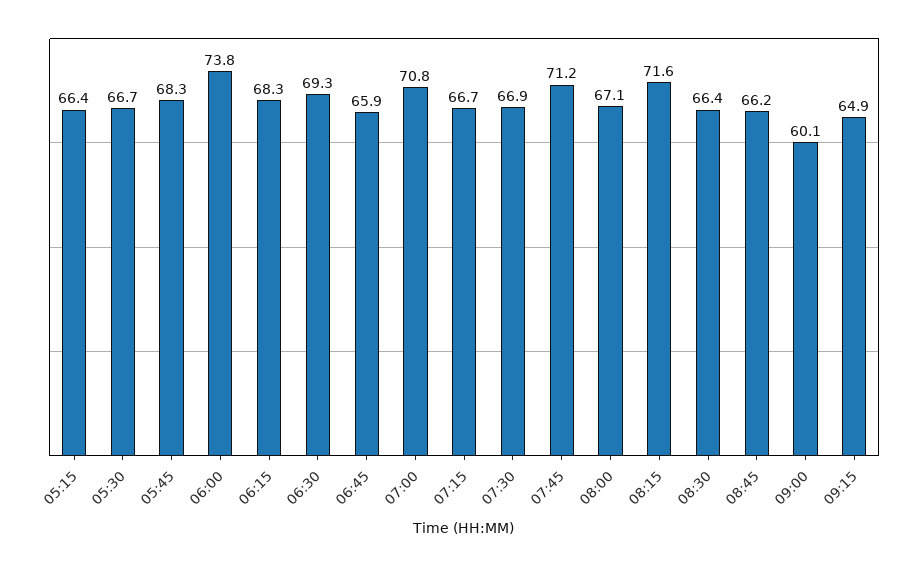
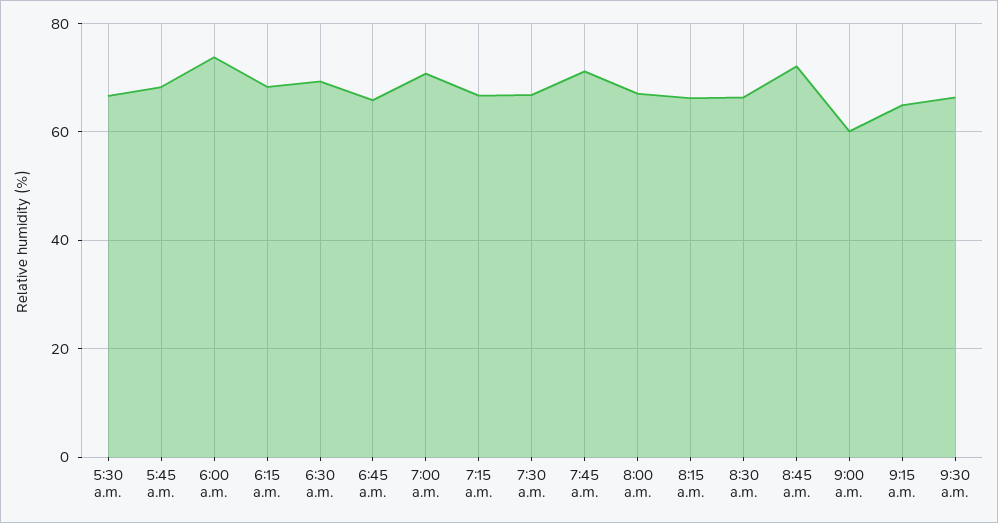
05:15: 66.4 -> none
08:15: 71.6 -> 66
08:45: 66.2 -> 72
9:30 a.m.: none -> 66

